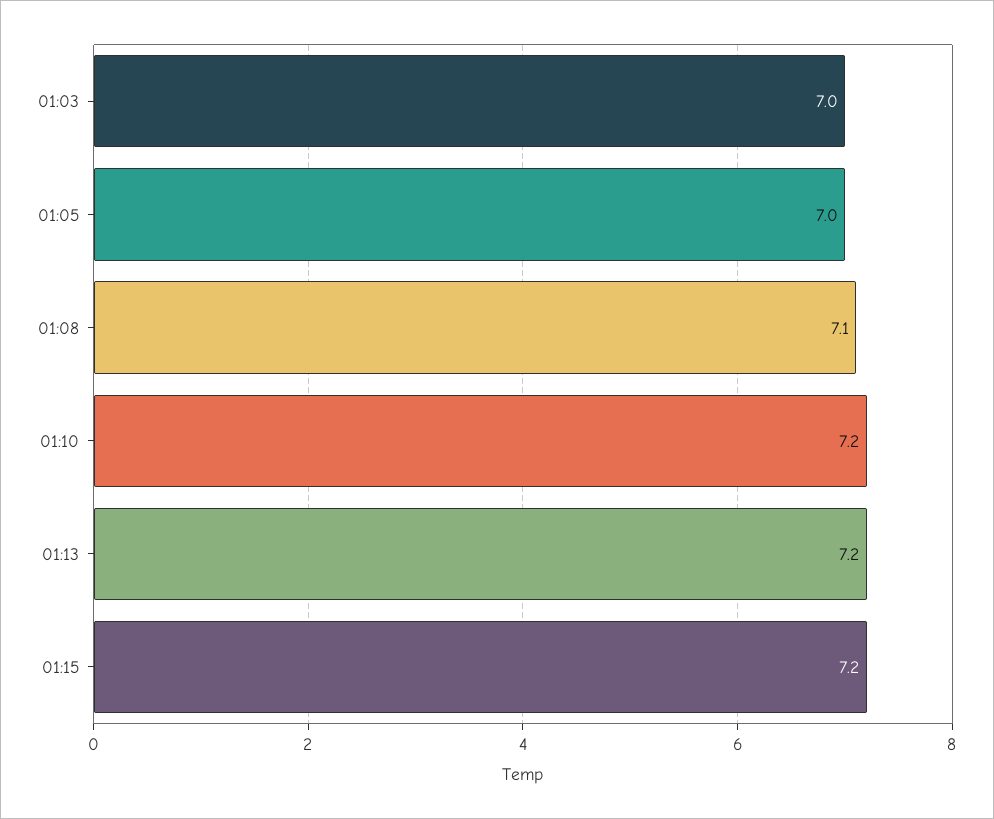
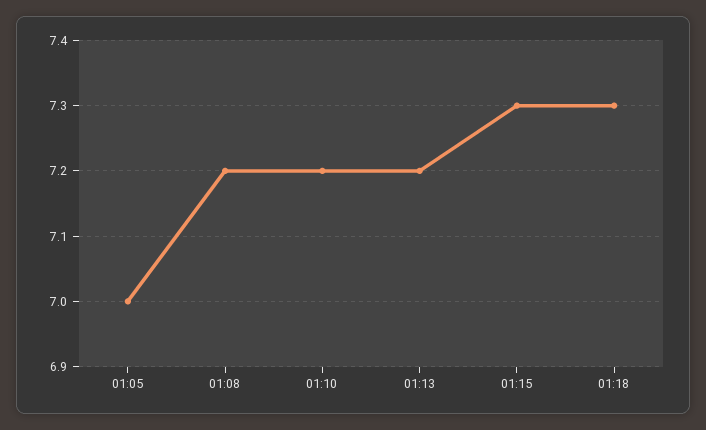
01:03: 7 -> none
01:08: 7.1 -> 7.2
01:15: 7.2 -> 7.3
01:18: none -> 7.3

